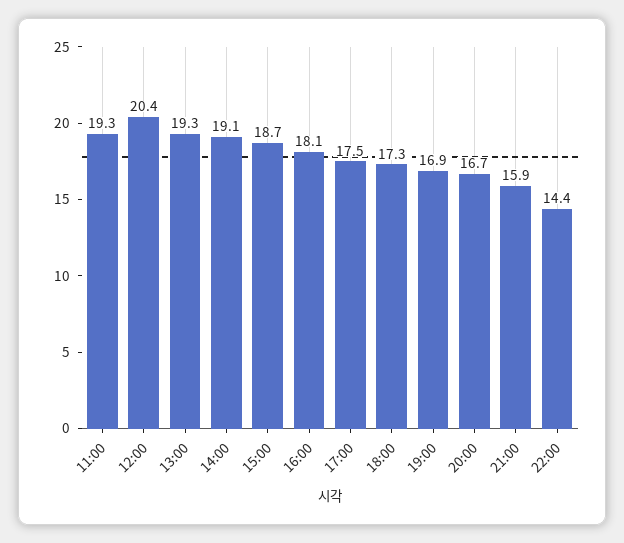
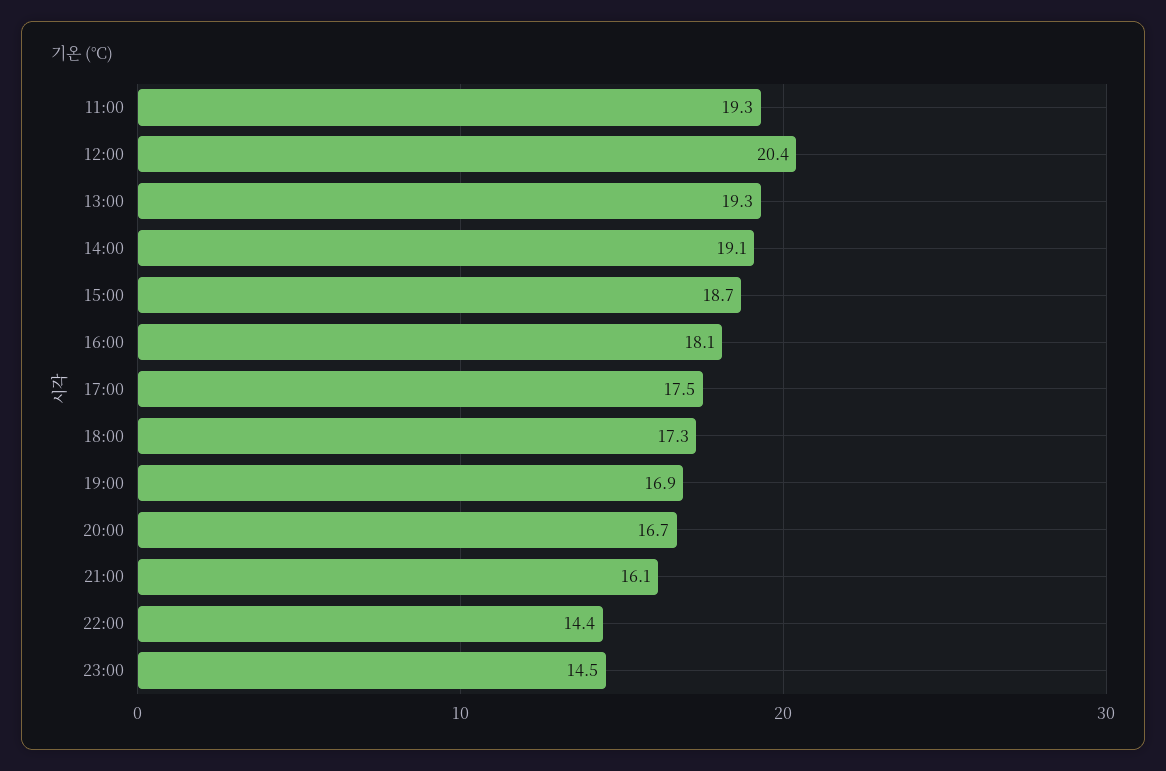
21:00: 15.9 -> 16.1
23:00: none -> 14.5

